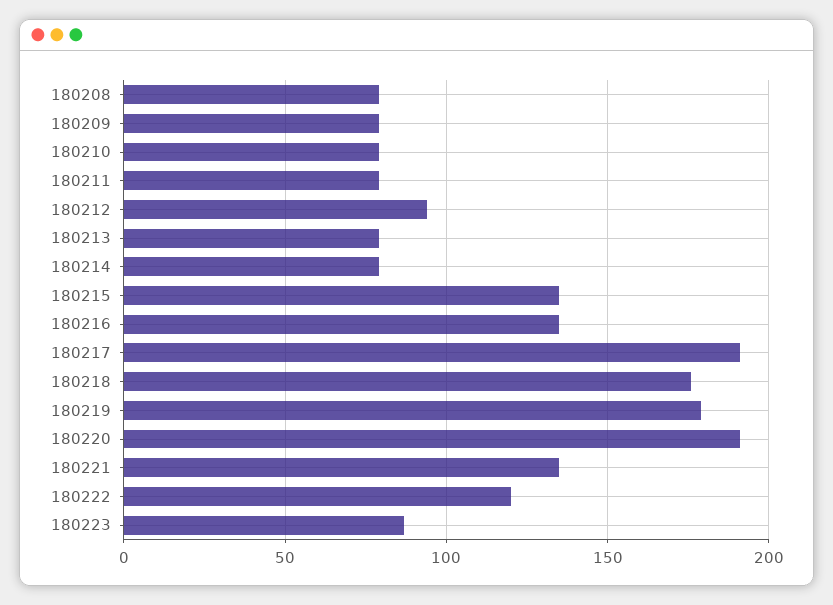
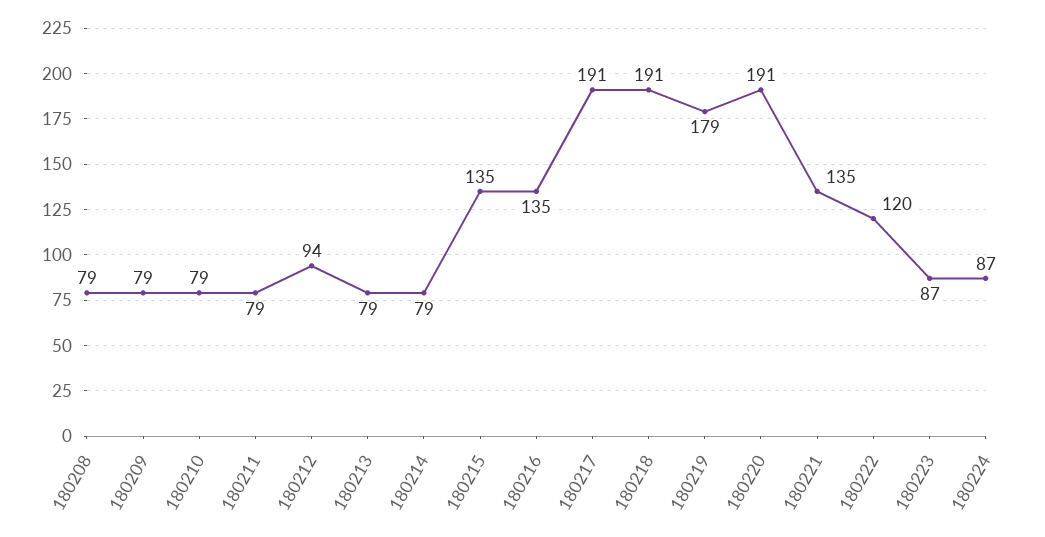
180218: 175 -> 191
180224: none -> 87

